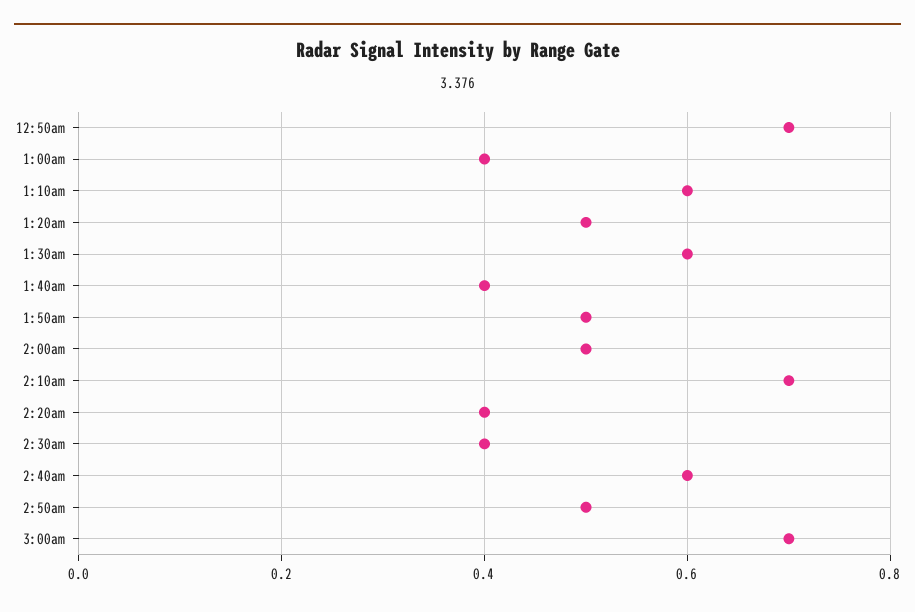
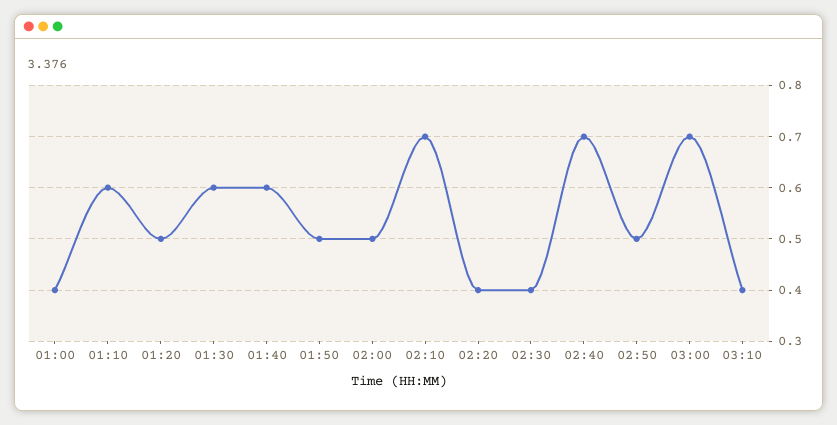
12:50am: 0.7 -> none
1:40am: 0.4 -> 0.6
2:40am: 0.6 -> 0.7
03:10: none -> 0.4

